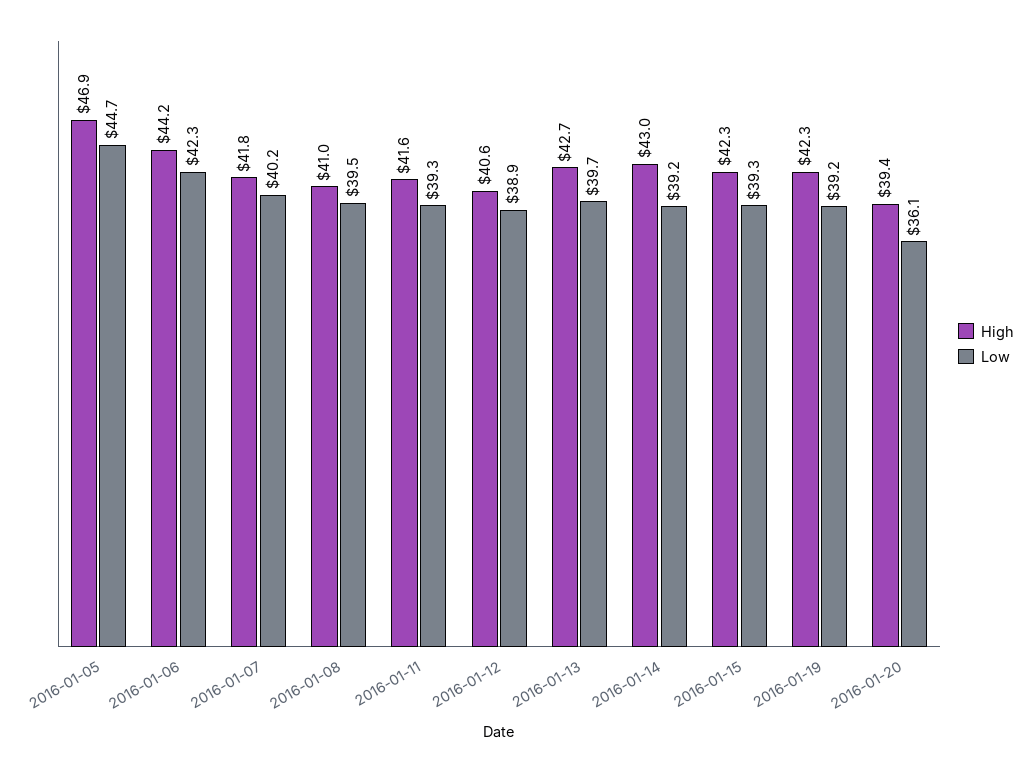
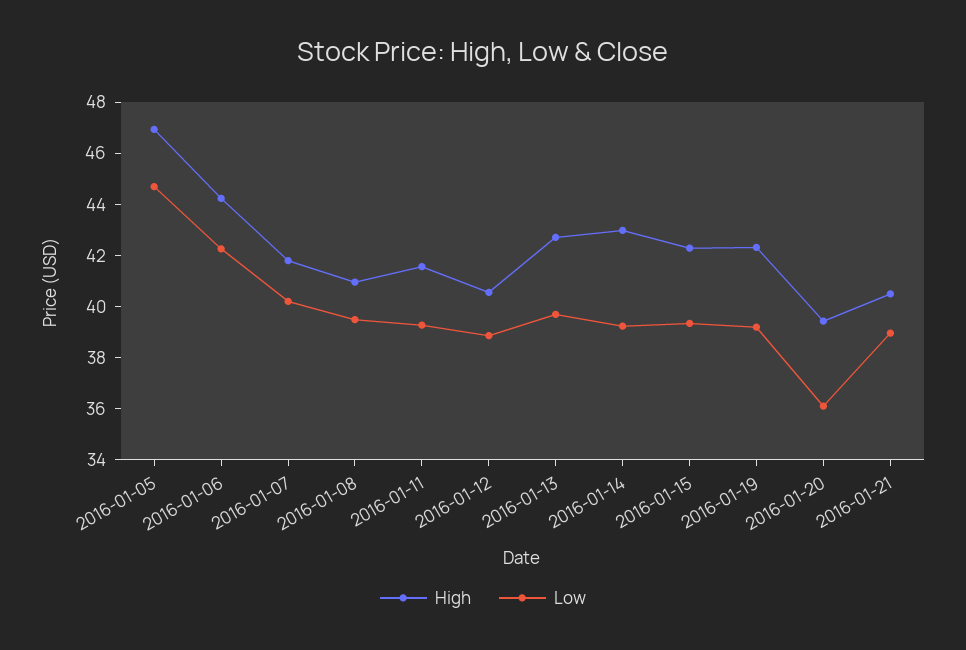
High, 2016-01-21: none -> 40.5
Low, 2016-01-21: none -> 39

